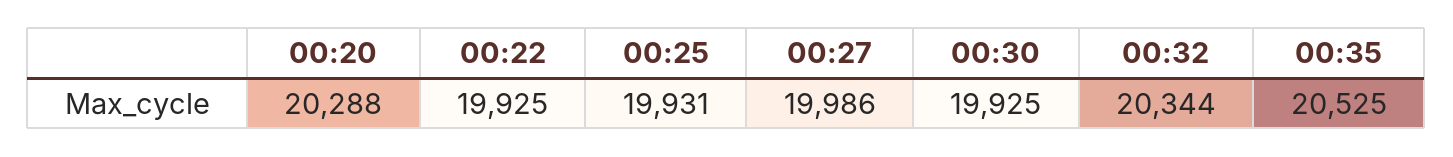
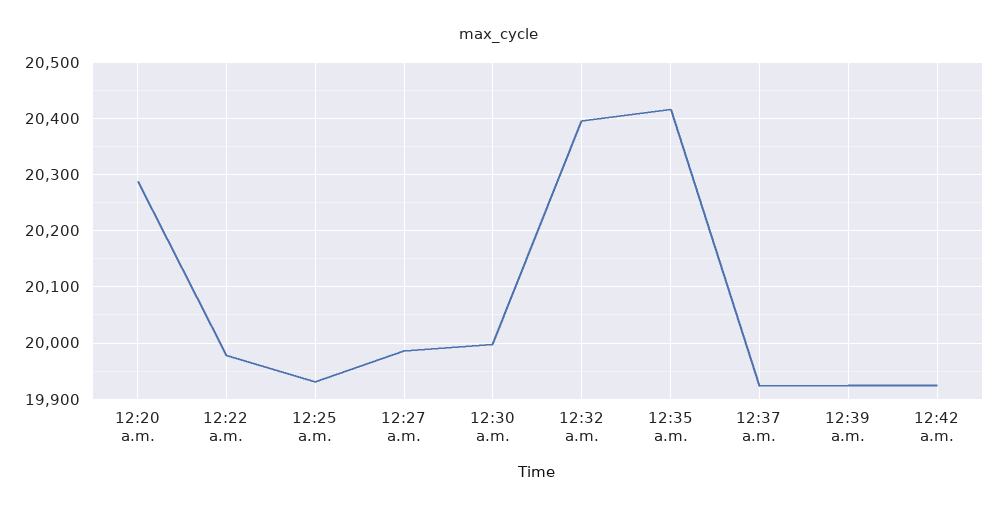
00:22: 19925 -> 19980
00:30: 19925 -> 20000
00:32: 20344 -> 20400
00:35: 20525 -> 20420
12:37 a.m.: none -> 19920
12:39 a.m.: none -> 19920
12:42 a.m.: none -> 19920

